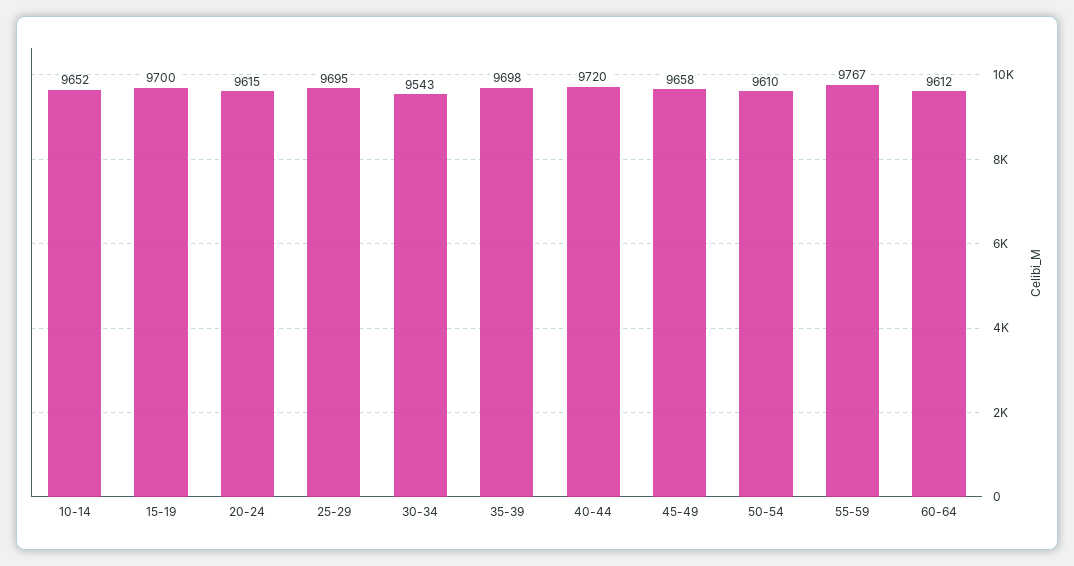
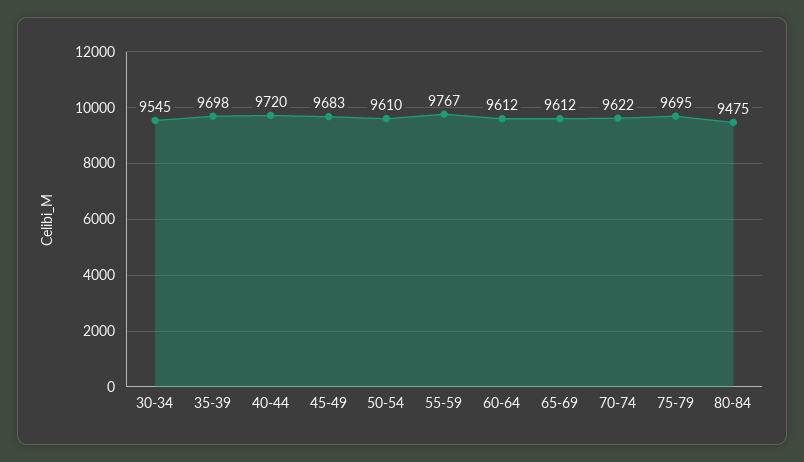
10-14: 9652 -> none
15-19: 9700 -> none
20-24: 9615 -> none
25-29: 9695 -> none
30-34: 9543 -> 9545
45-49: 9658 -> 9683
65-69: none -> 9612
70-74: none -> 9622
75-79: none -> 9695
80-84: none -> 9475

